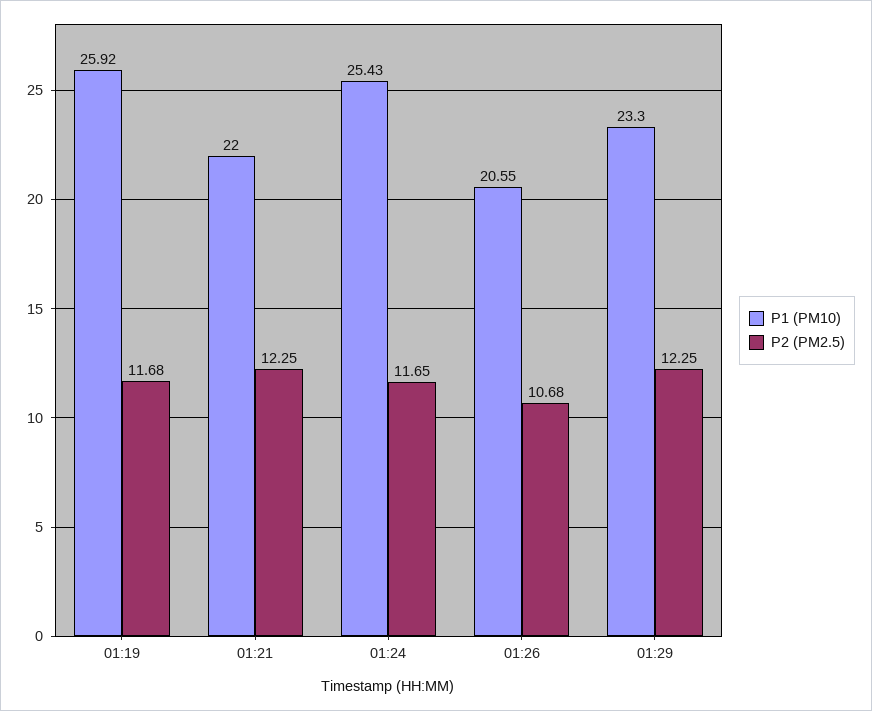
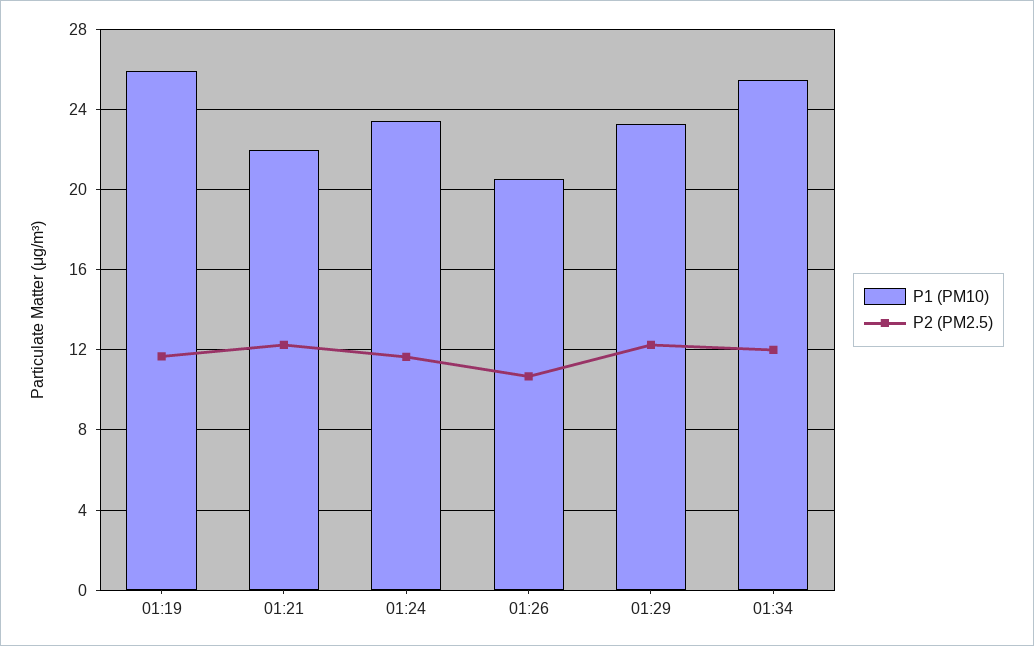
P1 (PM10), 01:24: 25.43 -> 23.5
P1 (PM10), 01:34: none -> 25.5
P2 (PM2.5), 01:34: none -> 12

